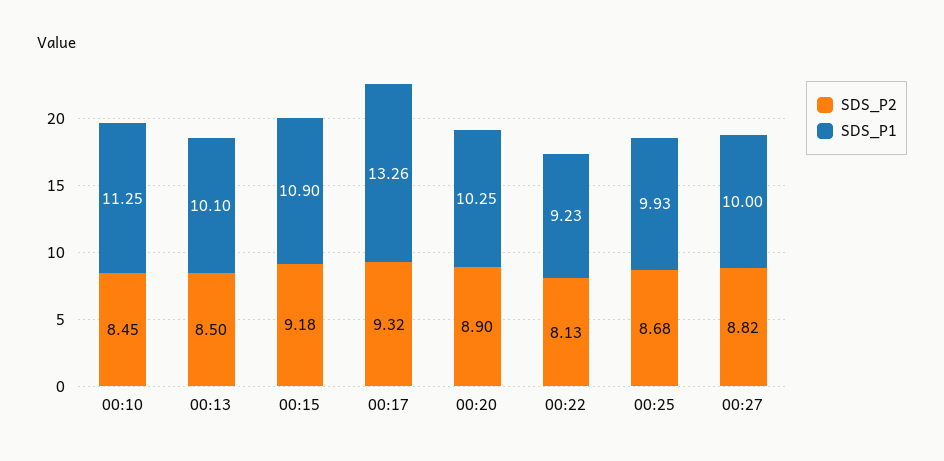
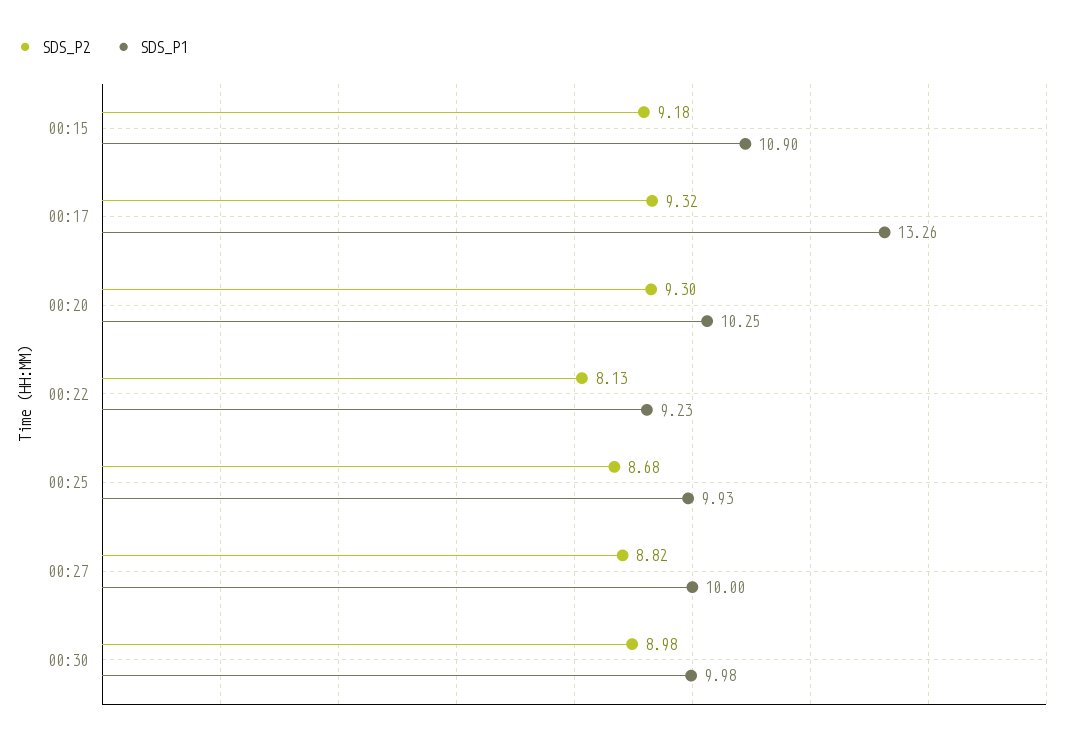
SDS_P2, 00:10: 8.45 -> none
SDS_P1, 00:10: 11.25 -> none
SDS_P2, 00:13: 8.5 -> none
SDS_P1, 00:13: 10.1 -> none
SDS_P2, 00:20: 8.9 -> 9.3
SDS_P2, 00:30: none -> 8.98
SDS_P1, 00:30: none -> 9.98

